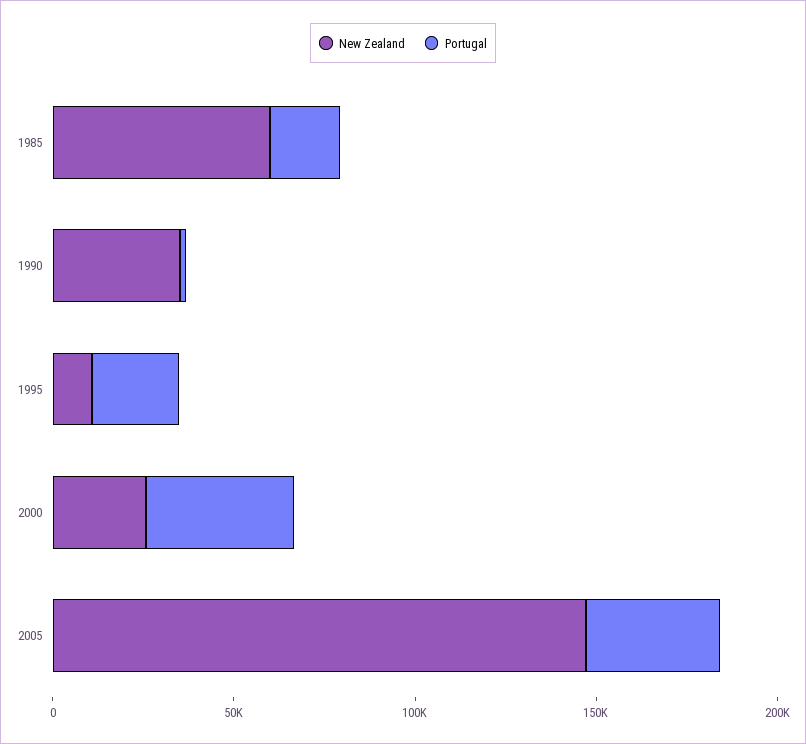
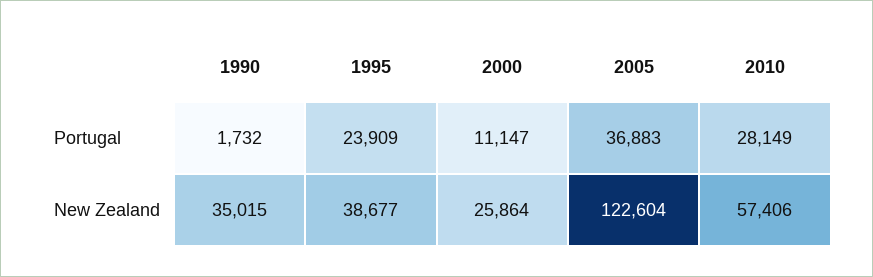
New Zealand, 1985: 60000 -> none
Portugal, 1985: 20000 -> none
New Zealand, 1995: 10000 -> 38677
Portugal, 2000: 40000 -> 11147
New Zealand, 2005: 150000 -> 122604
Portugal, 2010: none -> 28149
New Zealand, 2010: none -> 57406

